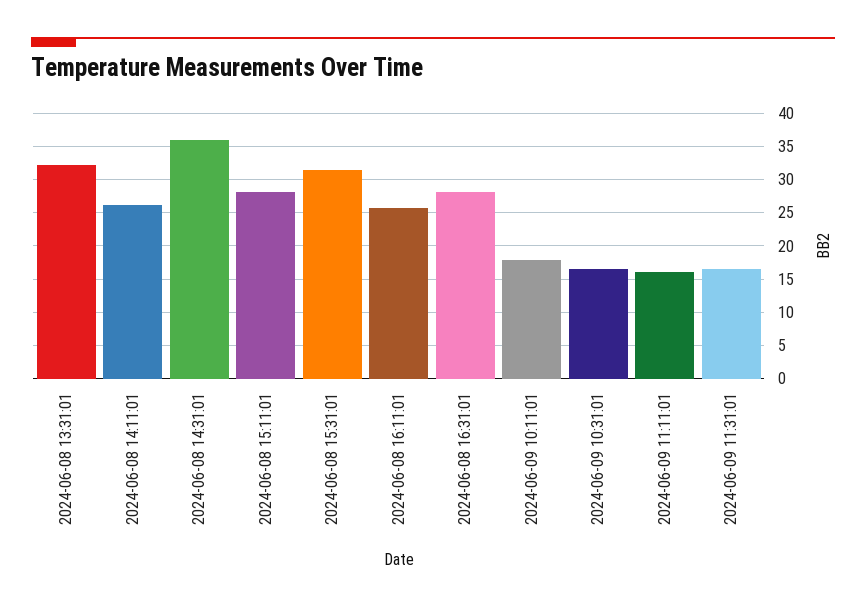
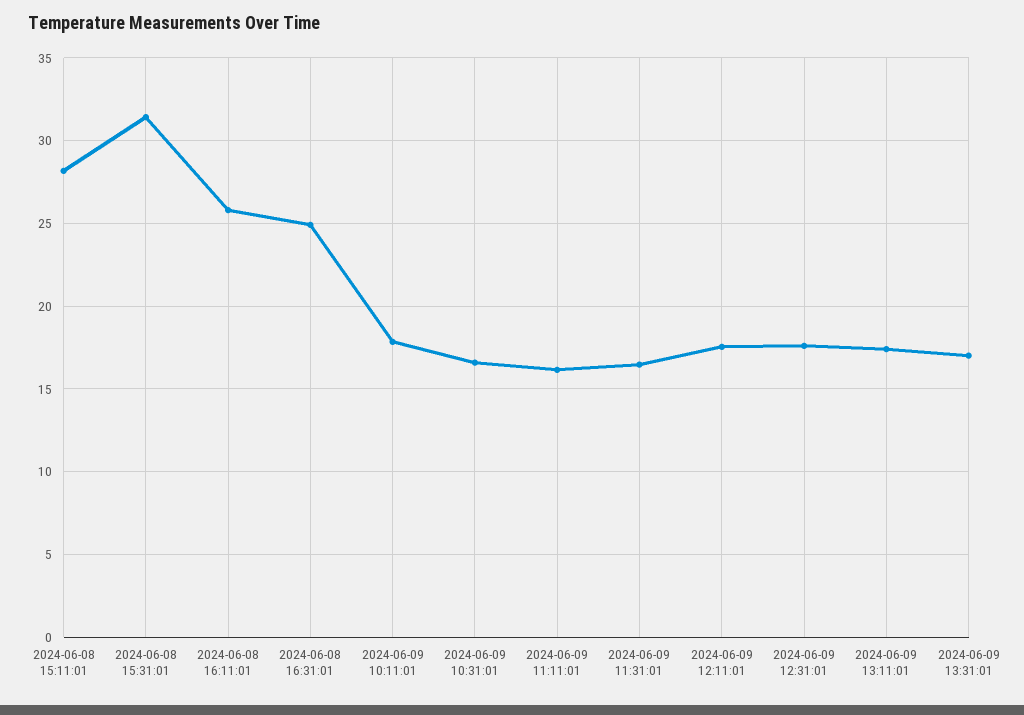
2024-06-08 13:31:01: 32 -> none
2024-06-08 14:11:01: 26 -> none
2024-06-08 14:31:01: 36 -> none
2024-06-08 16:31:01: 28 -> 25
2024-06-09 12:11:01: none -> 17.5
2024-06-09 12:31:01: none -> 17.5
2024-06-09 13:11:01: none -> 17.5
2024-06-09 13:31:01: none -> 17

